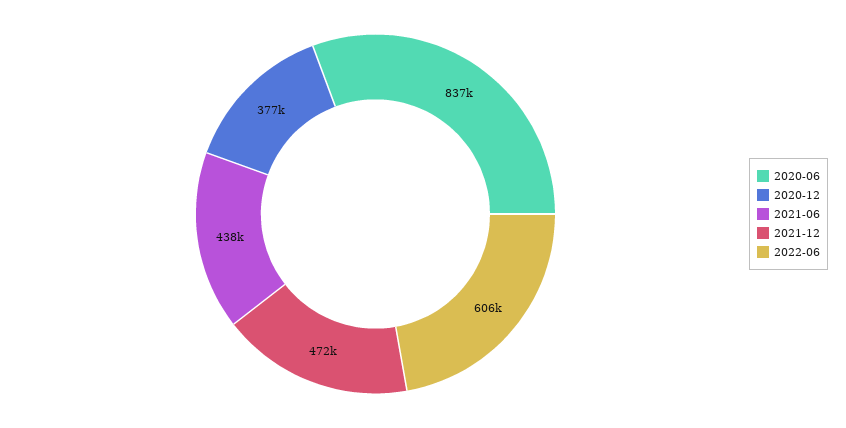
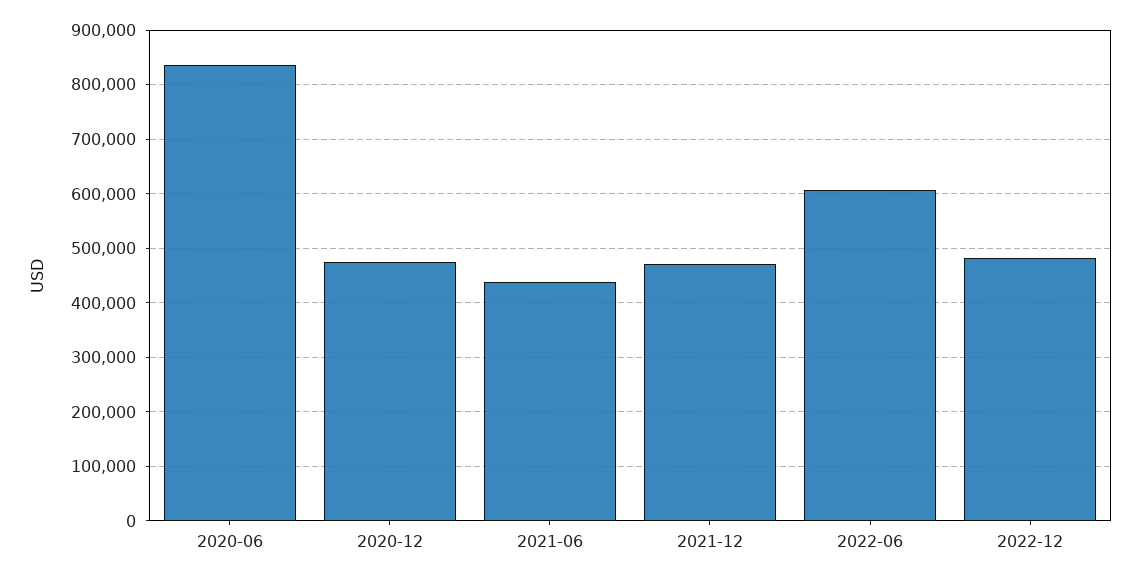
2020-12: 377000 -> 480000
2022-12: none -> 480000

